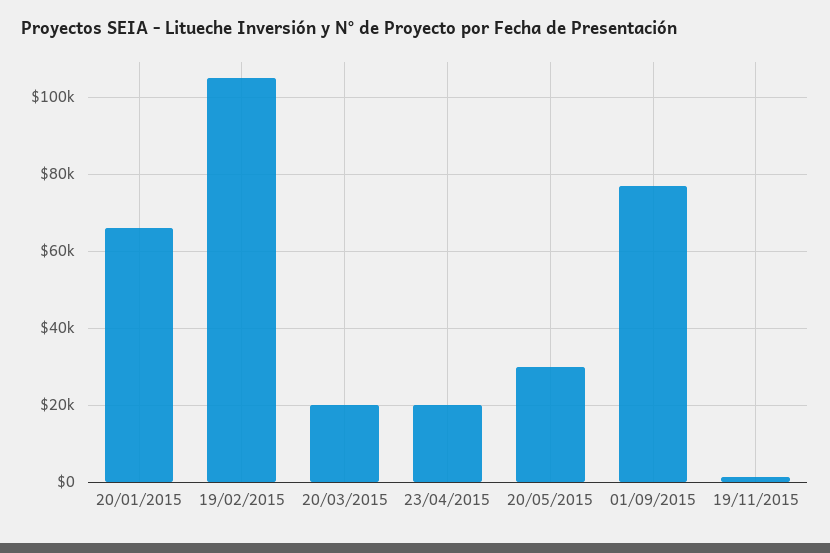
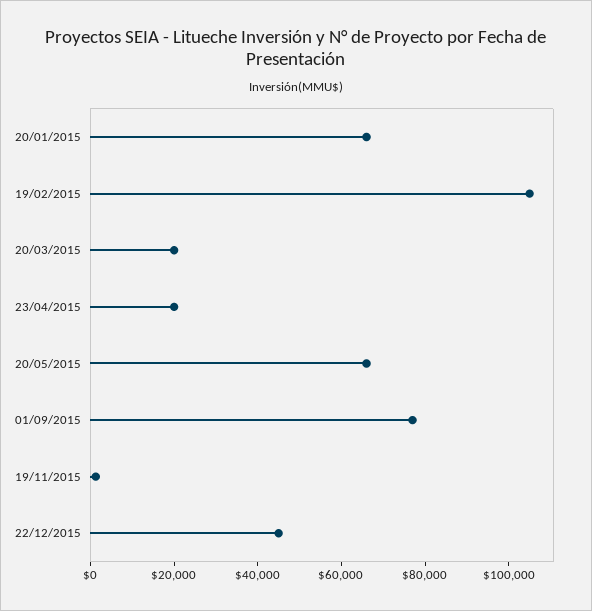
20/05/2015: 30000 -> 65000
22/12/2015: none -> 45000

